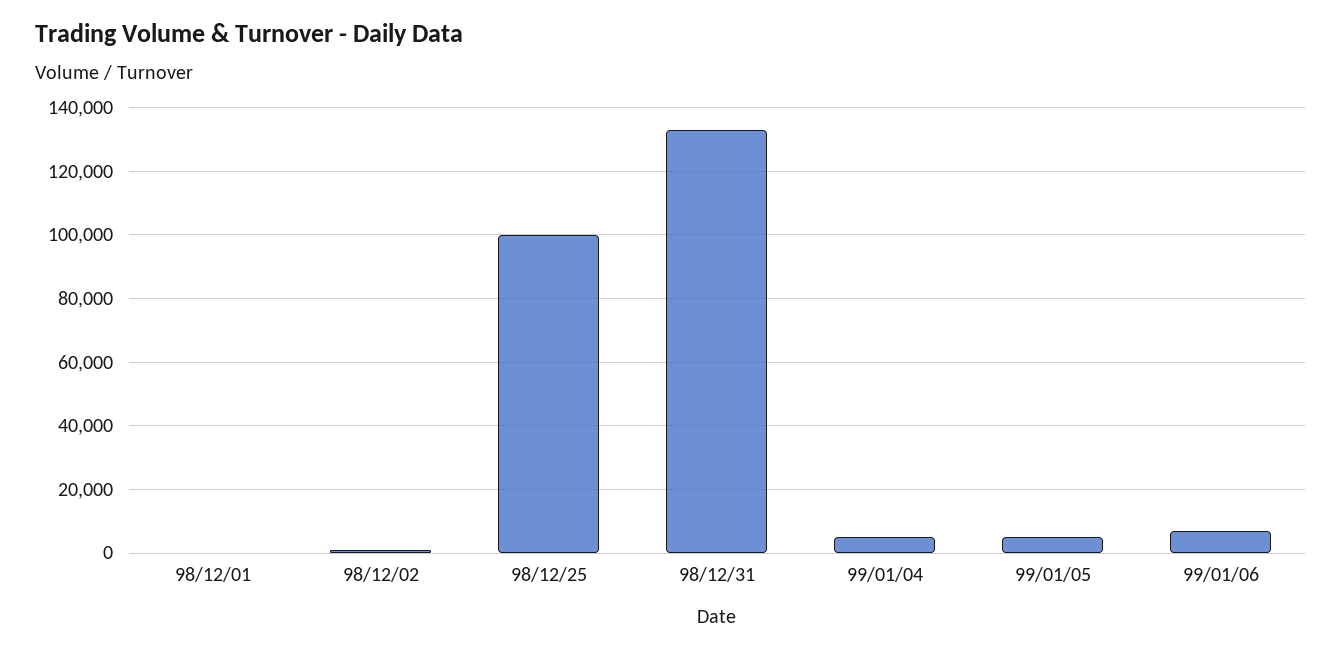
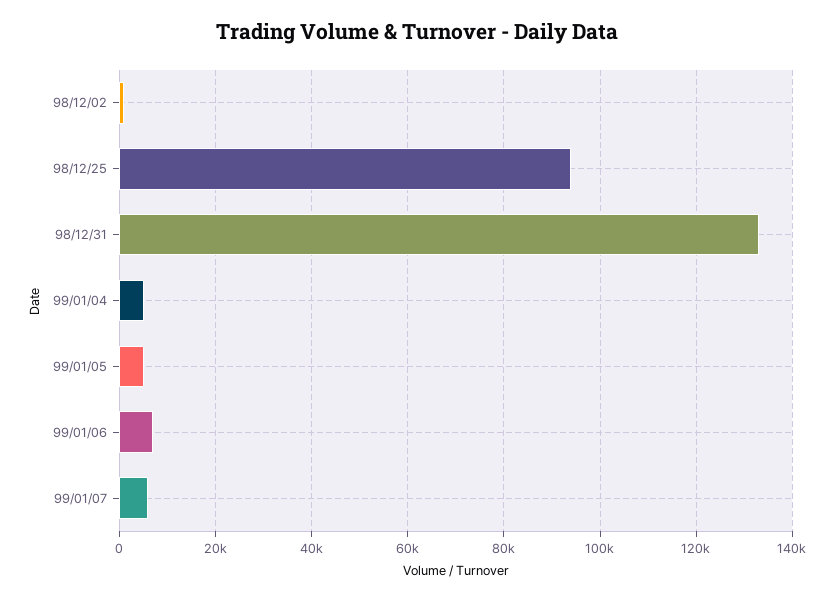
98/12/01: 0 -> none
98/12/25: 100000 -> 94000
99/01/07: none -> 6000

